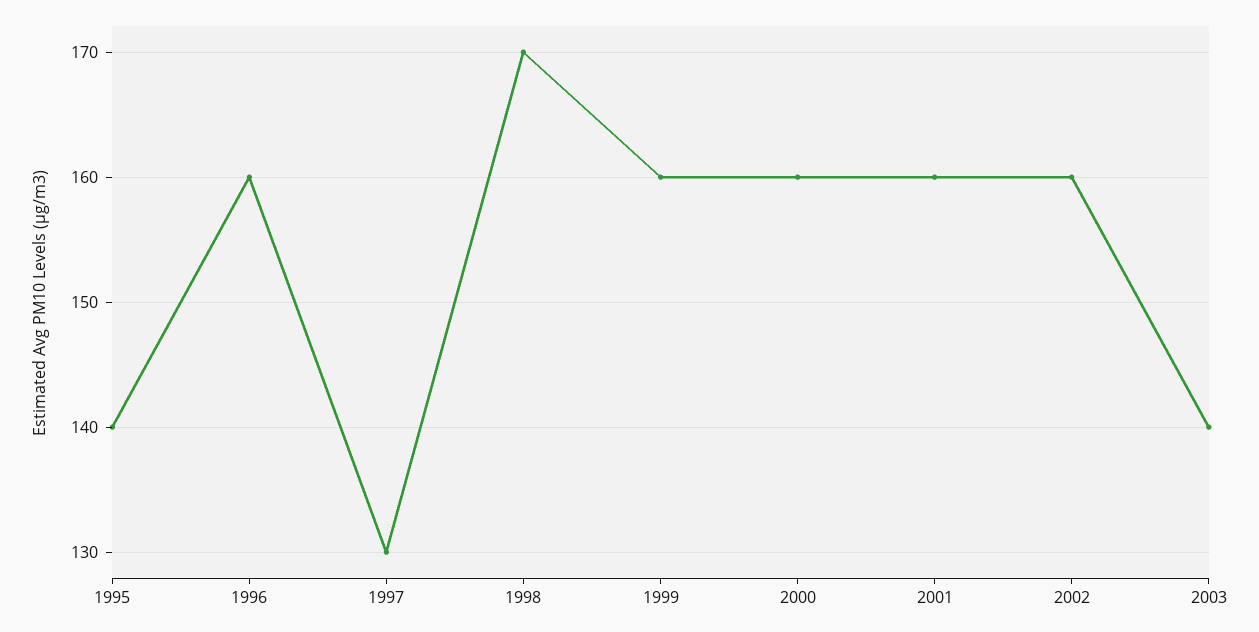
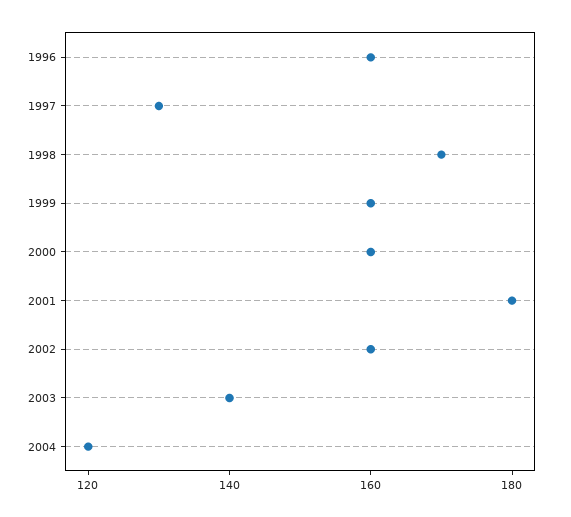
1995: 140 -> none
2001: 160 -> 180
2004: none -> 120

